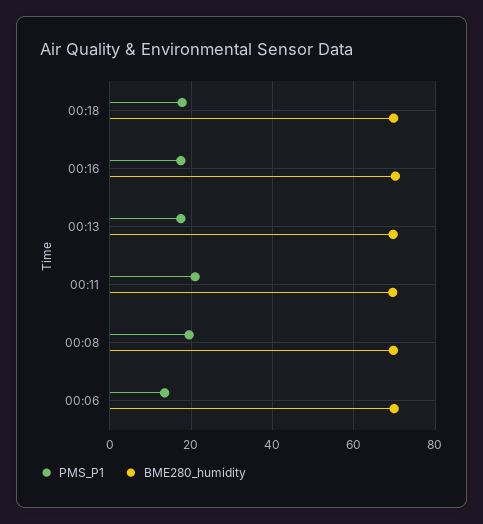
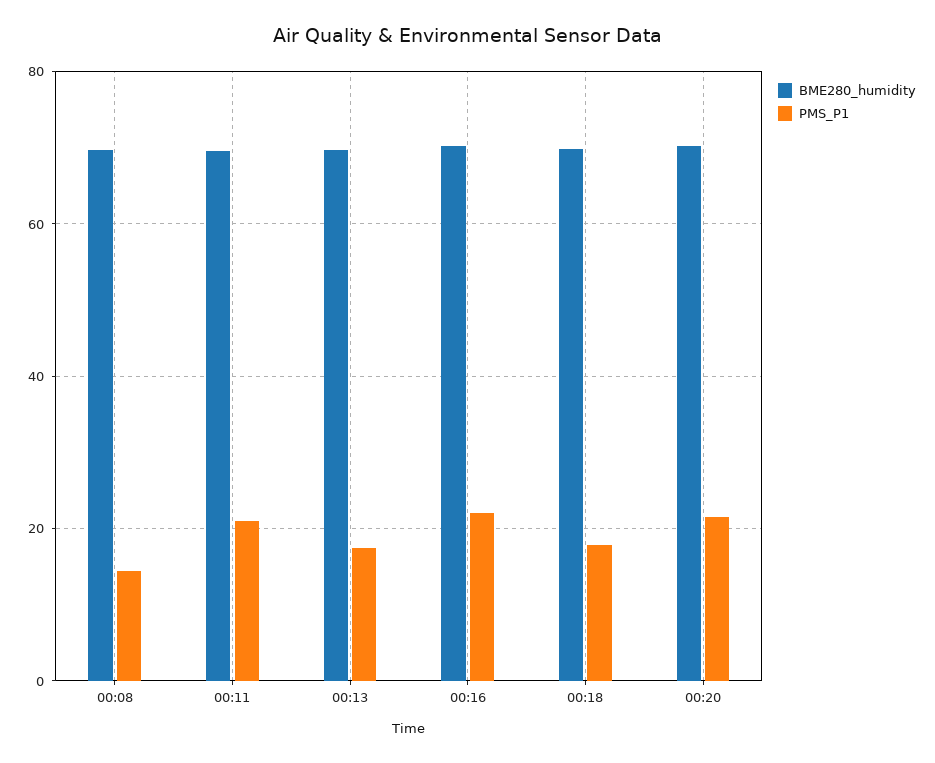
PMS_P1, 00:16: 18 -> 22
PMS_P1, 00:08: 20 -> 14
PMS_P1, 00:06: 14 -> none
BME280_humidity, 00:06: 70 -> none
BME280_humidity, 00:20: none -> 70
PMS_P1, 00:20: none -> 22

